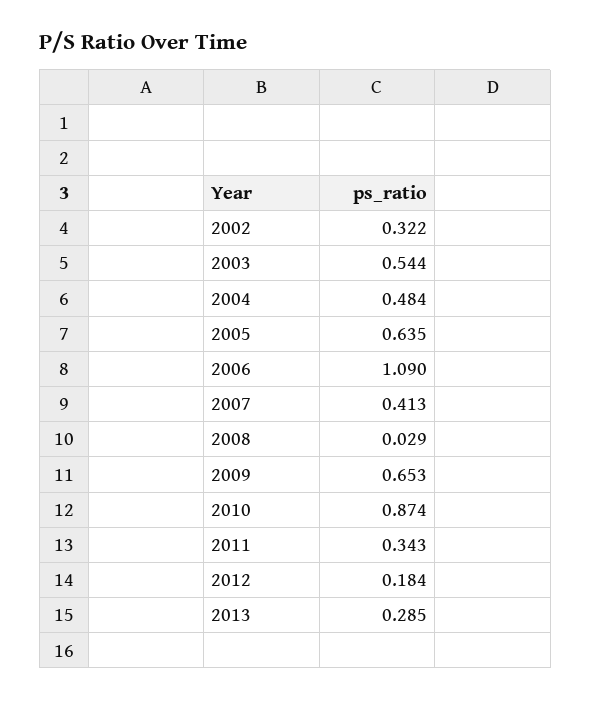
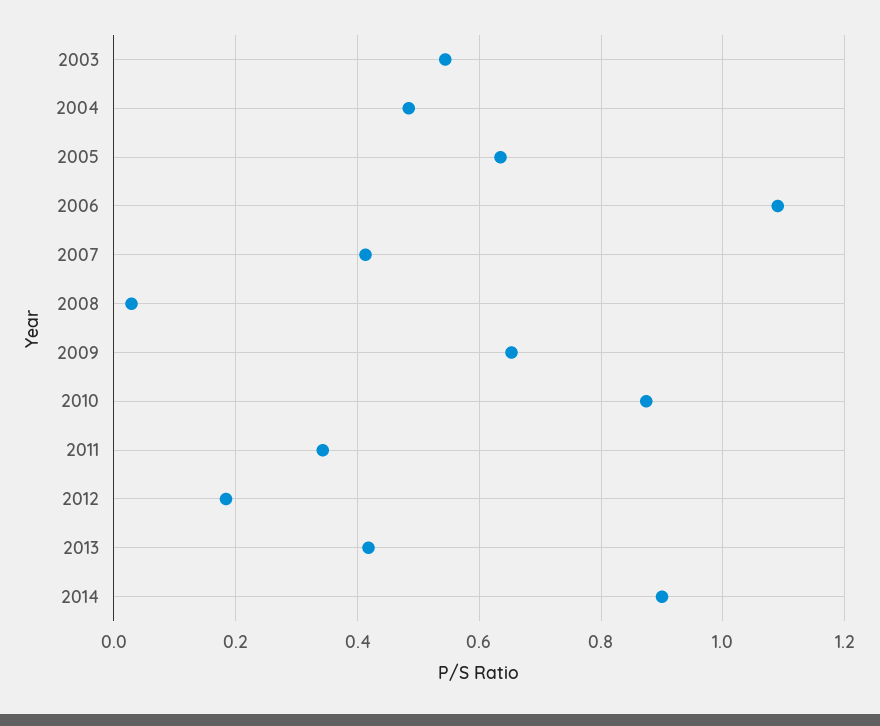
2002: 0.322 -> none
2013: 0.285 -> 0.42
2014: none -> 0.9

